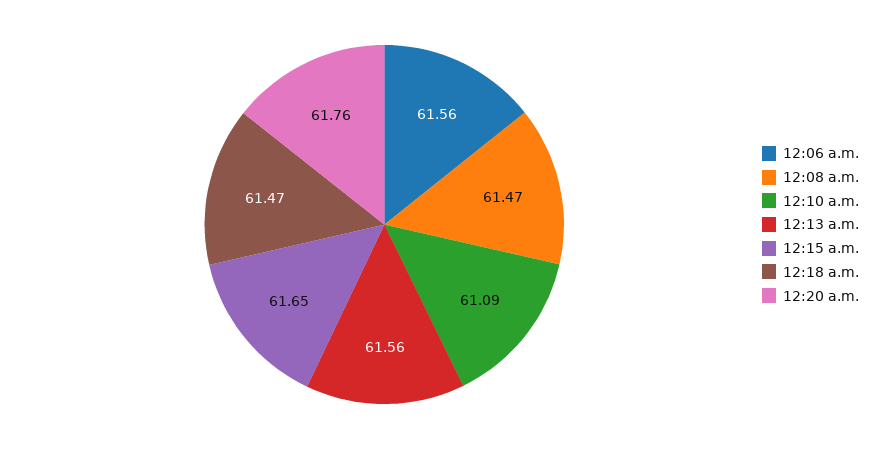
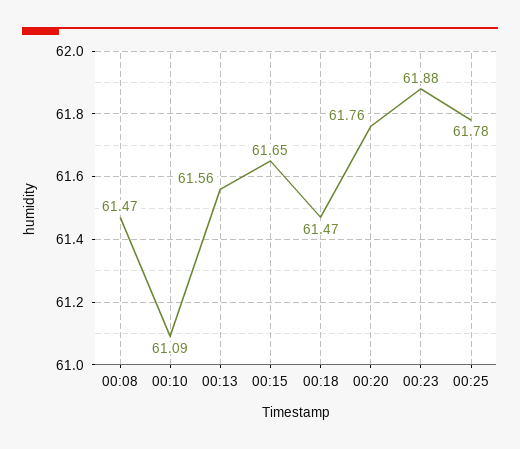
12:06 a.m.: 61.56 -> none
00:23: none -> 61.88
00:25: none -> 61.78

